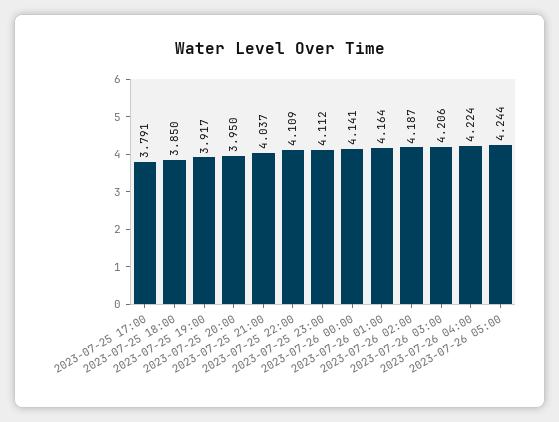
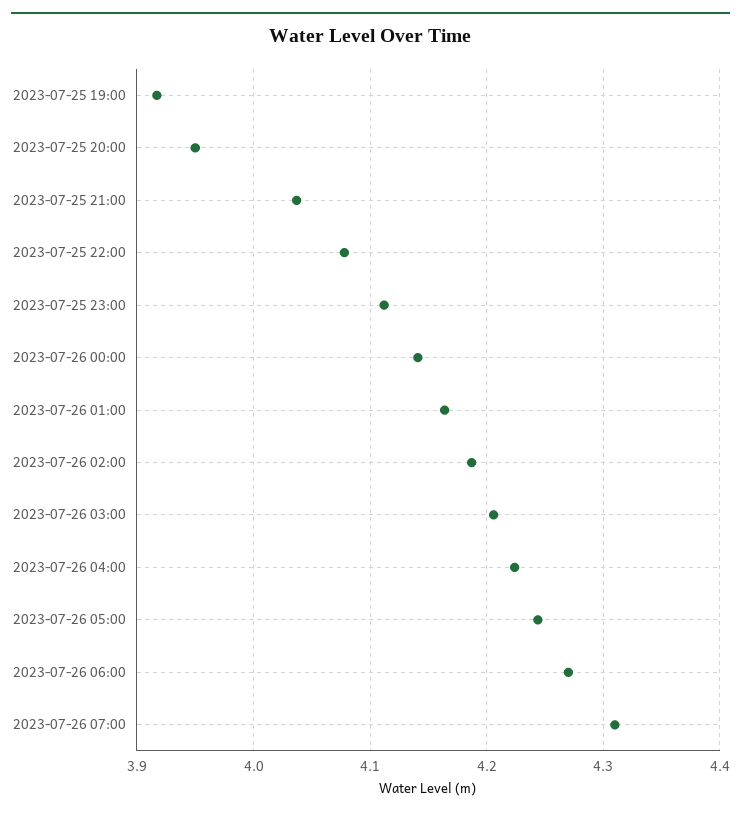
2023-07-25 17:00: 3.791 -> none
2023-07-25 18:00: 3.85 -> none
2023-07-25 22:00: 4.109 -> 4.08
2023-07-26 06:00: none -> 4.27
2023-07-26 07:00: none -> 4.31

